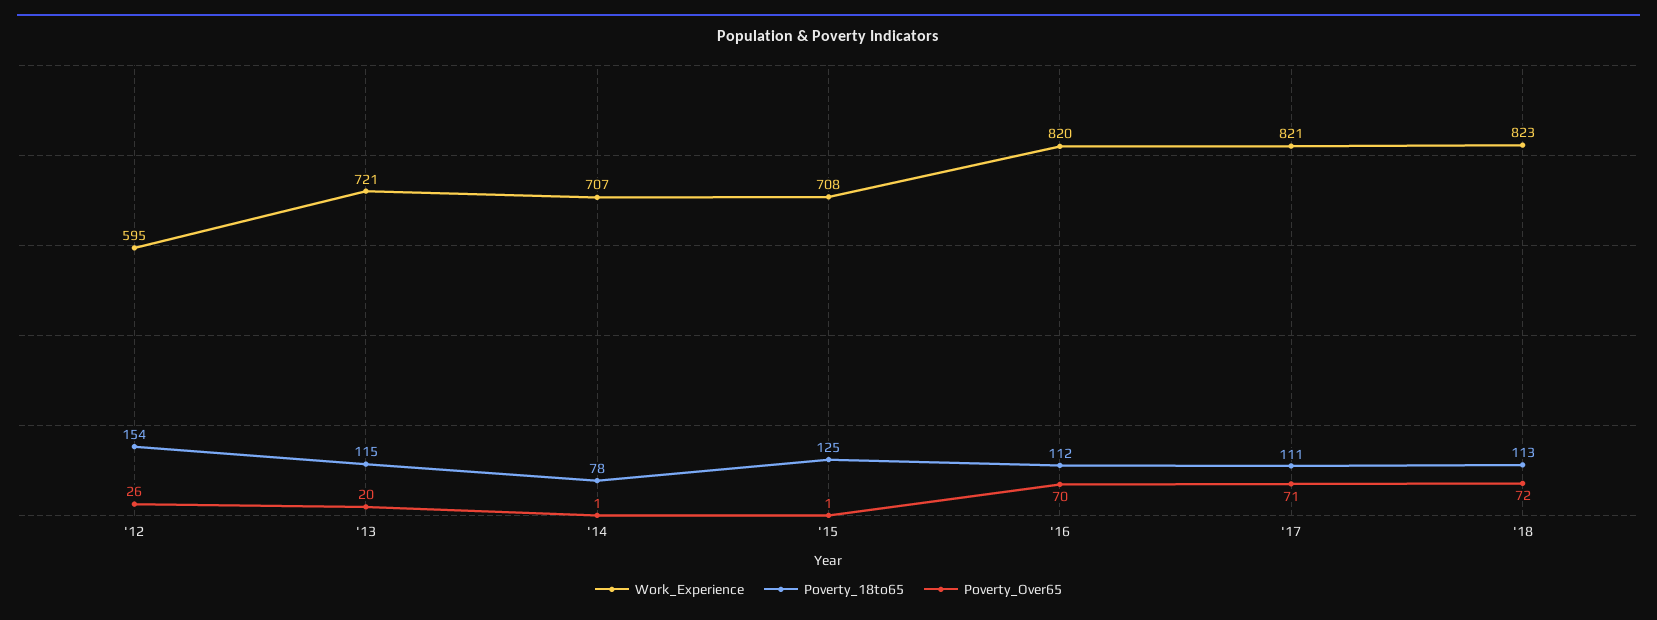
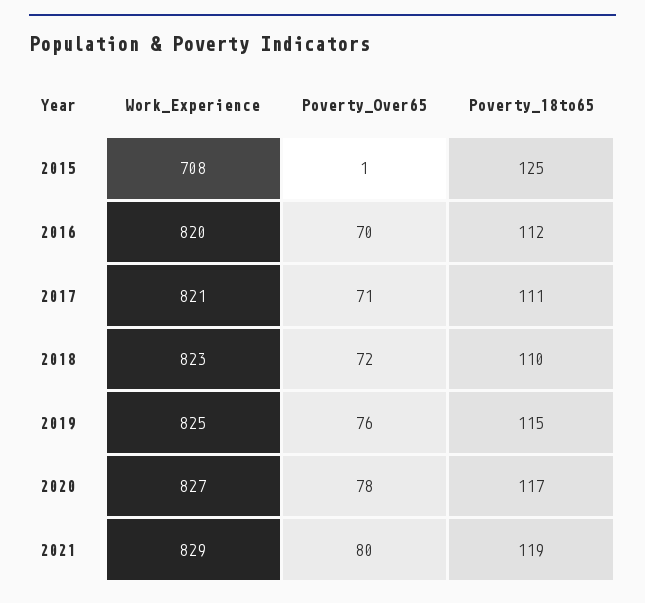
Work_Experience, '12: 595 -> none
Poverty_18to65, '12: 154 -> none
Poverty_Over65, '12: 26 -> none
Work_Experience, '13: 721 -> none
Poverty_18to65, '13: 115 -> none
Poverty_Over65, '13: 20 -> none
Work_Experience, '14: 707 -> none
Poverty_18to65, '14: 78 -> none
Poverty_Over65, '14: 1 -> none
Poverty_18to65, '18: 113 -> 110
Work_Experience, 2019: none -> 825
Poverty_Over65, 2019: none -> 76
Poverty_18to65, 2019: none -> 115
Work_Experience, 2020: none -> 827
Poverty_Over65, 2020: none -> 78
Poverty_18to65, 2020: none -> 117
Work_Experience, 2021: none -> 829
Poverty_Over65, 2021: none -> 80
Poverty_18to65, 2021: none -> 119

